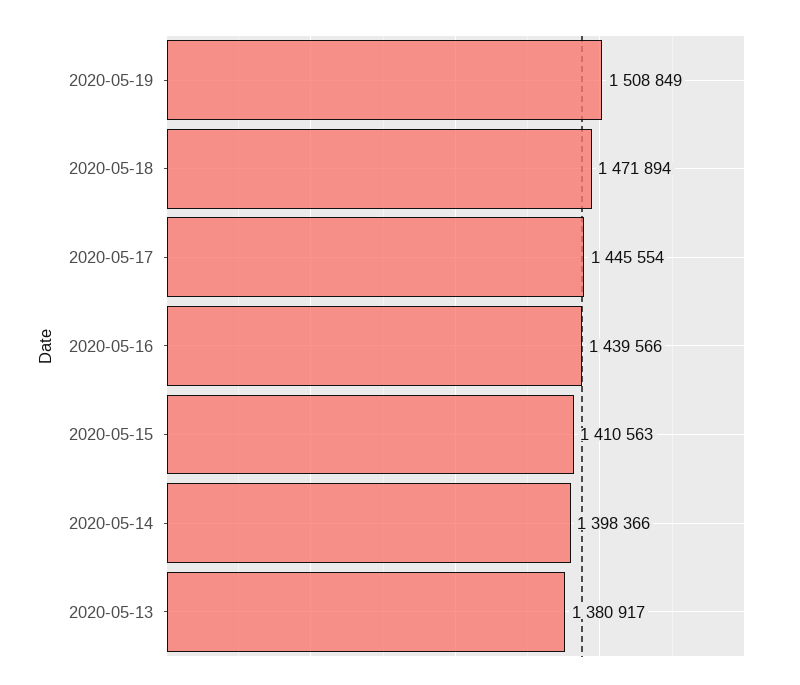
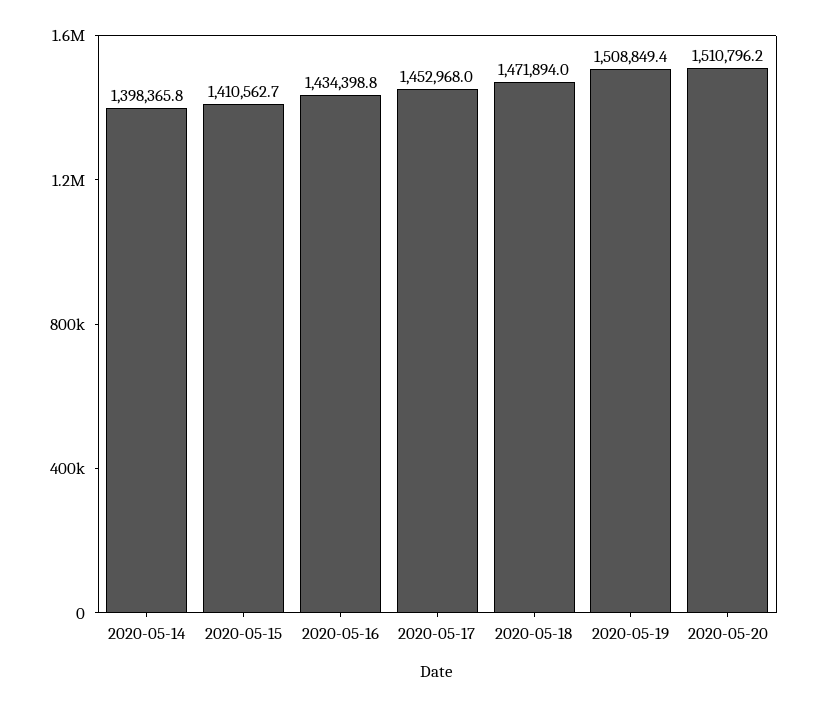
2020-05-17: 1445554 -> 1452968
2020-05-16: 1439566 -> 1434398.8
2020-05-13: 1380917 -> none
2020-05-20: none -> 1510796.2

